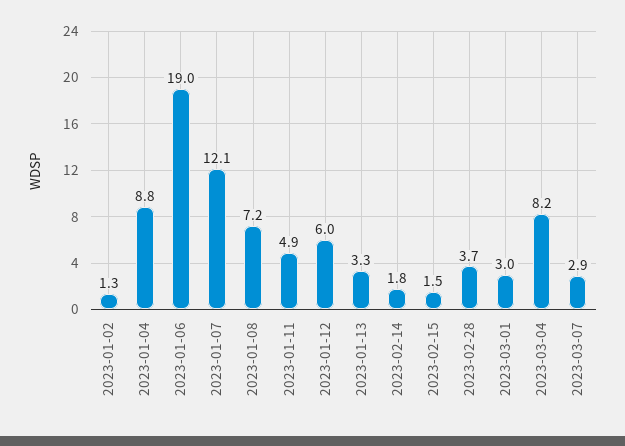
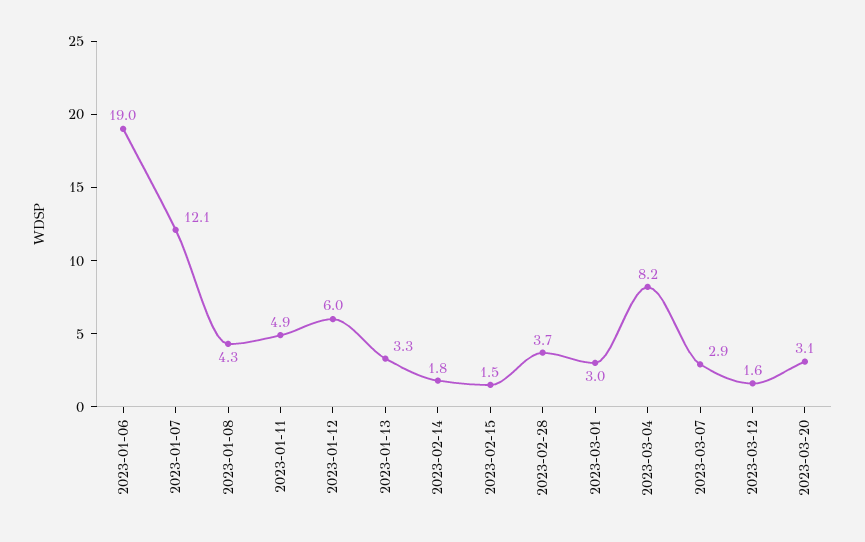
2023-01-02: 1.3 -> none
2023-01-04: 8.8 -> none
2023-01-08: 7.2 -> 4.3
2023-03-12: none -> 1.6
2023-03-20: none -> 3.1

